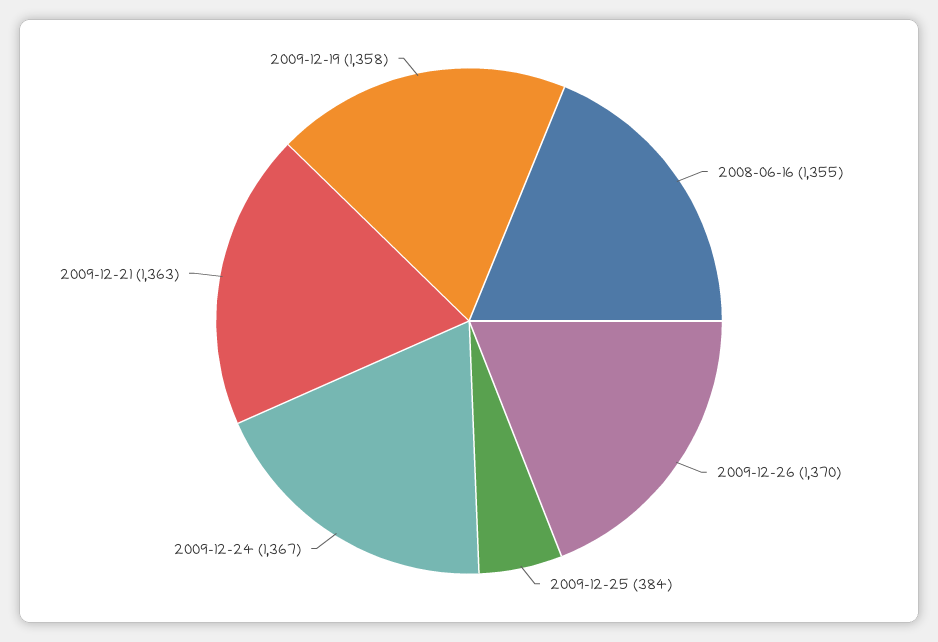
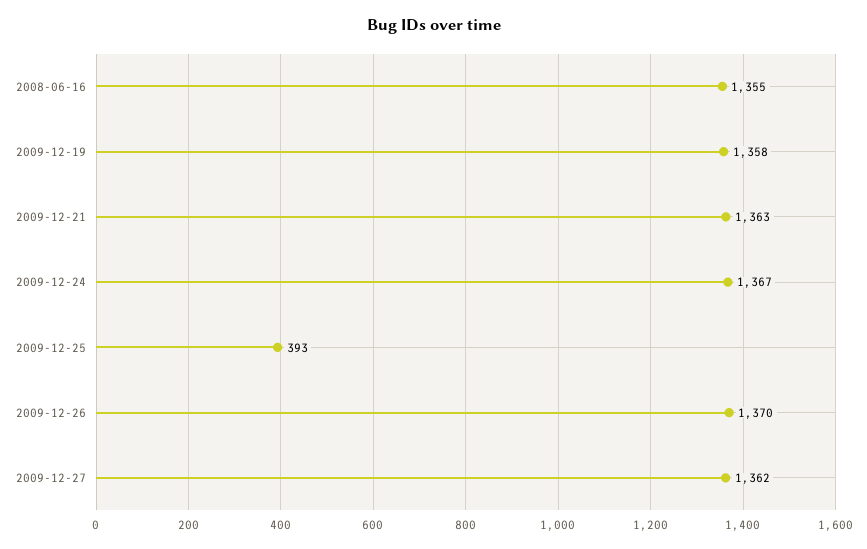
2009-12-25: 384 -> 393
2009-12-27: none -> 1362

